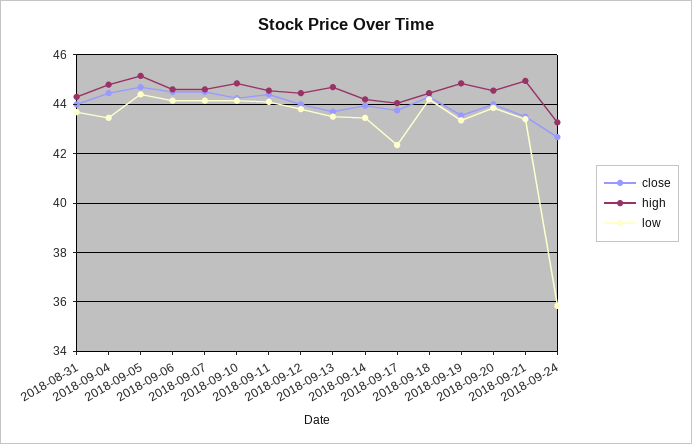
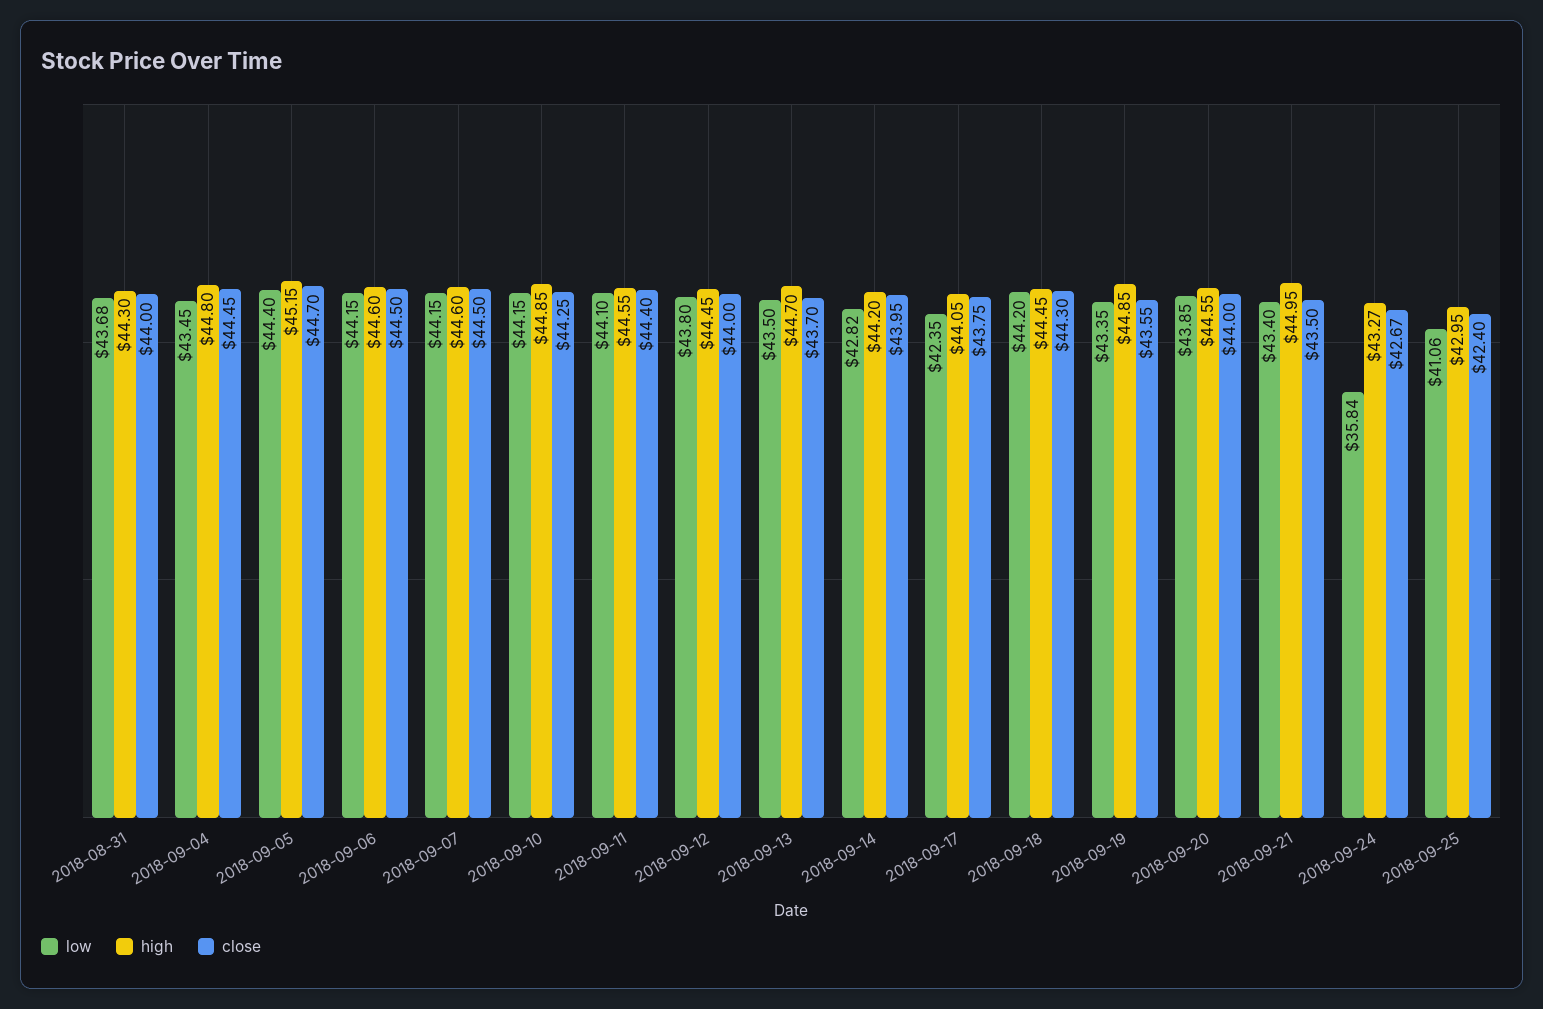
low, 2018-09-14: 43.5 -> 42.82
low, 2018-09-25: none -> 41.06
high, 2018-09-25: none -> 42.95
close, 2018-09-25: none -> 42.4

